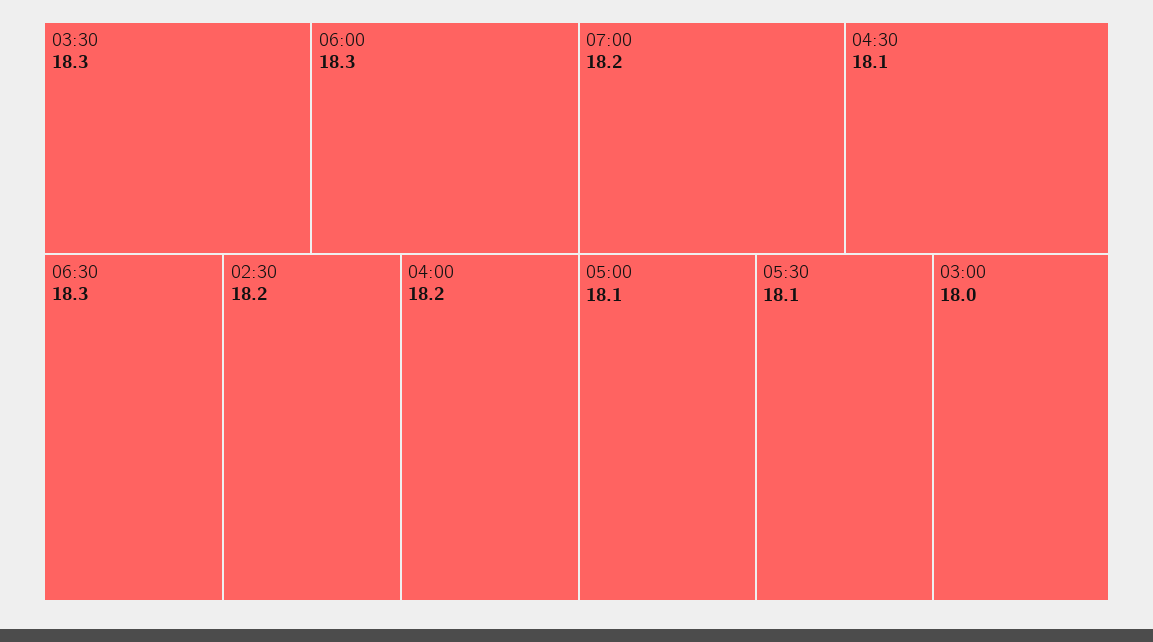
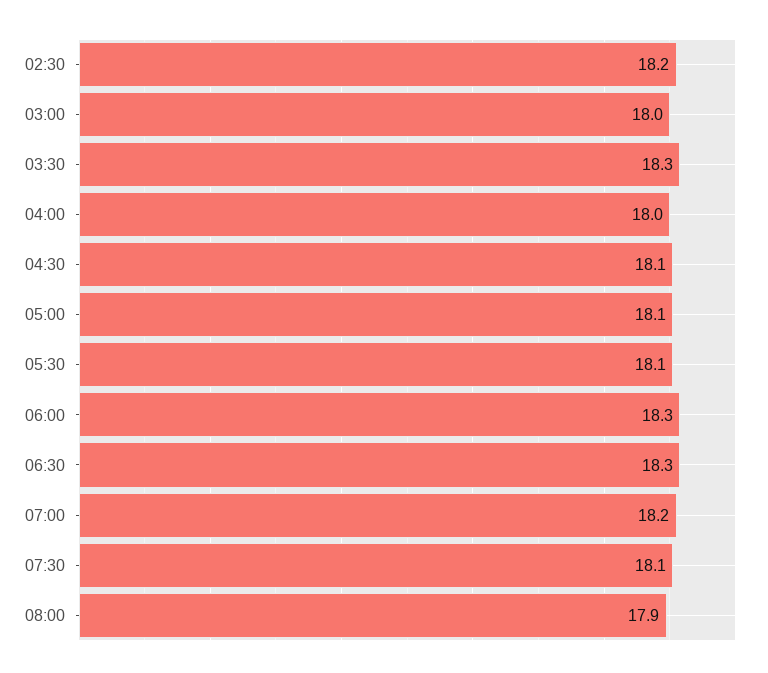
04:00: 18.2 -> 18
07:30: none -> 18.1
08:00: none -> 17.9

